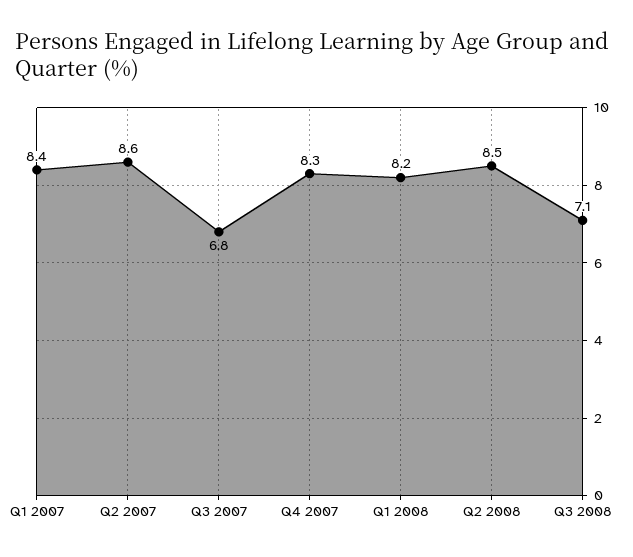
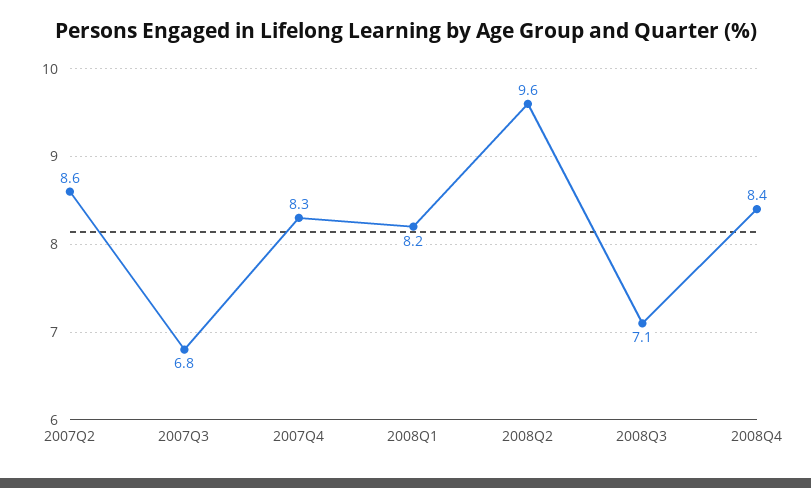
Q1 2007: 8.4 -> none
Q2 2008: 8.5 -> 9.6
2008Q4: none -> 8.4

